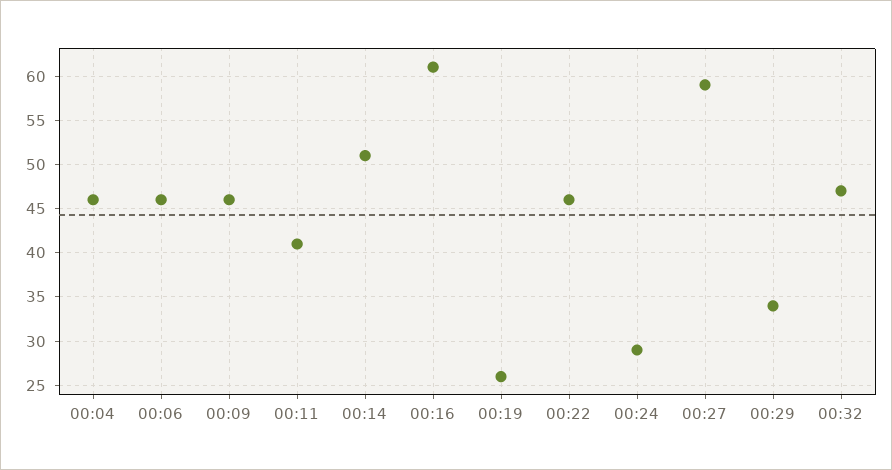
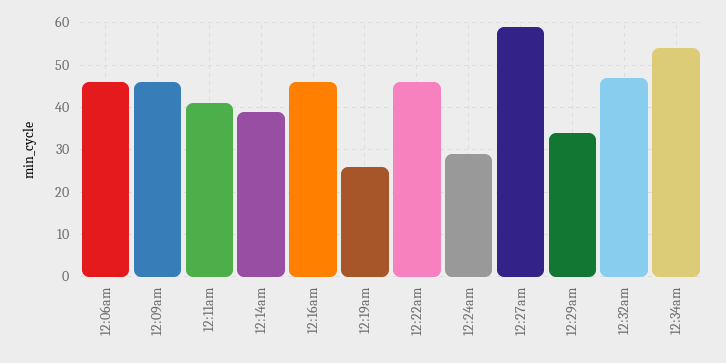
00:04: 46 -> none
00:14: 51 -> 40
00:16: 61 -> 45
12:34am: none -> 55

